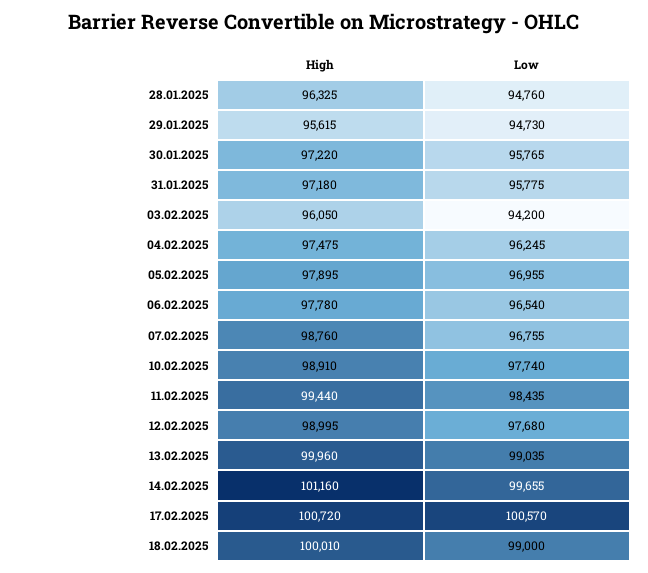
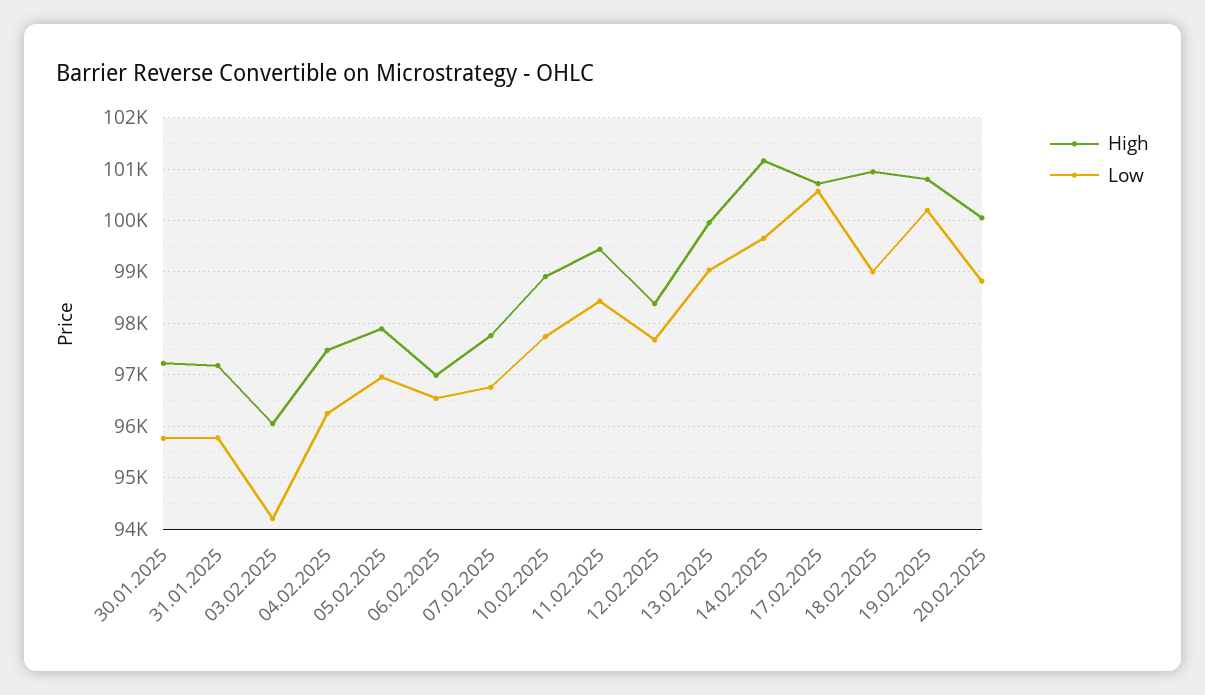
High, 28.01.2025: 96325 -> none
Low, 28.01.2025: 94760 -> none
High, 29.01.2025: 95615 -> none
Low, 29.01.2025: 94730 -> none
High, 06.02.2025: 97780 -> 97000
High, 07.02.2025: 98760 -> 97800
High, 12.02.2025: 98995 -> 98400
High, 18.02.2025: 100010 -> 101000
High, 19.02.2025: none -> 100800
Low, 19.02.2025: none -> 100200
High, 20.02.2025: none -> 100000
Low, 20.02.2025: none -> 98800

